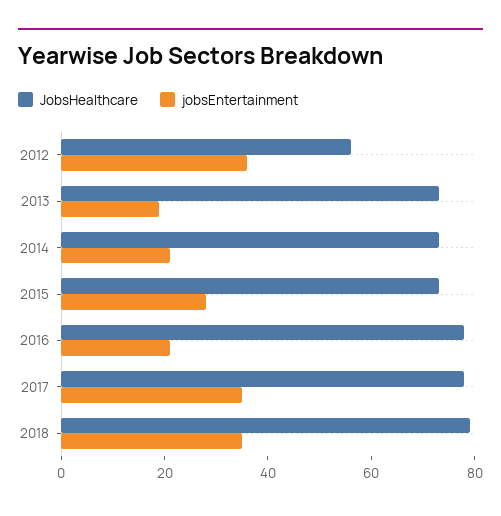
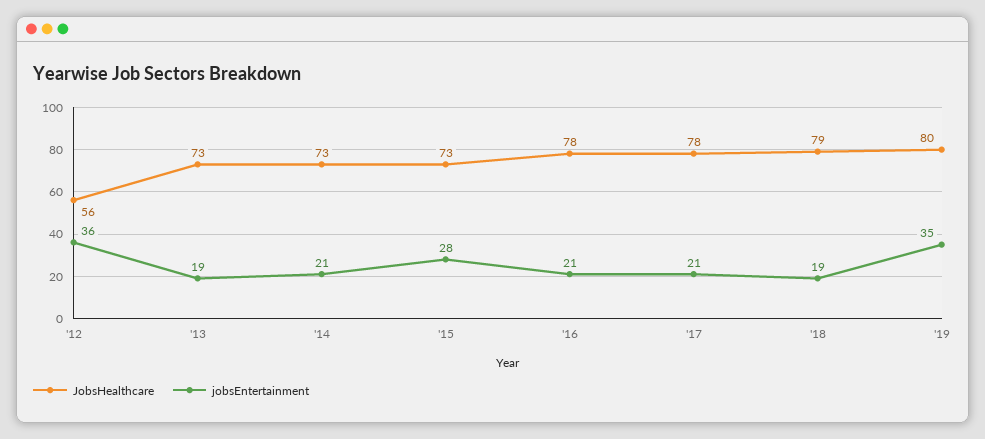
jobsEntertainment, 2017: 35 -> 21
jobsEntertainment, 2018: 35 -> 19
JobsHealthcare, '19: none -> 80
jobsEntertainment, '19: none -> 35

